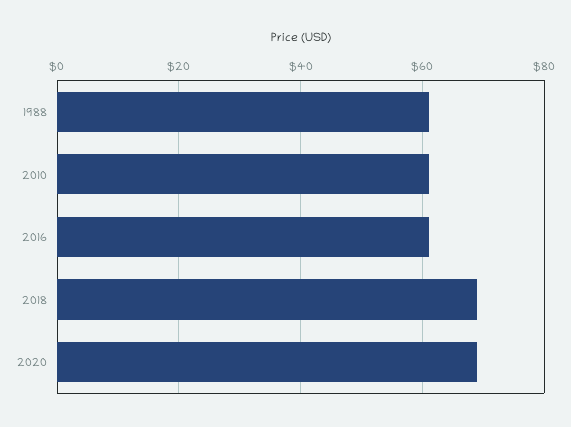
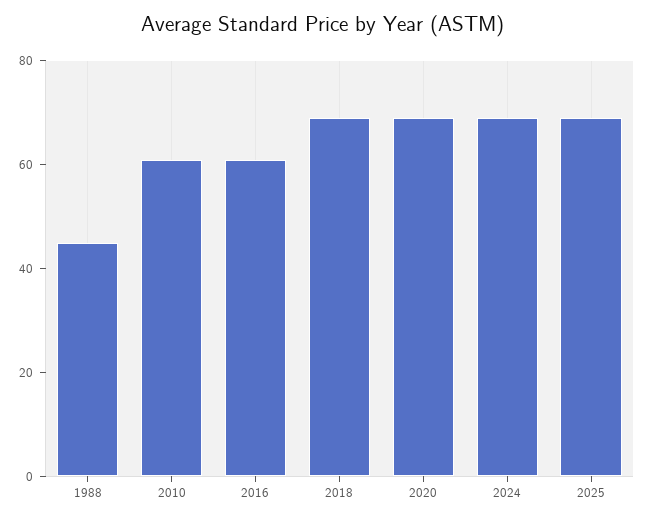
1988: 60 -> 45
2024: none -> 70
2025: none -> 70

